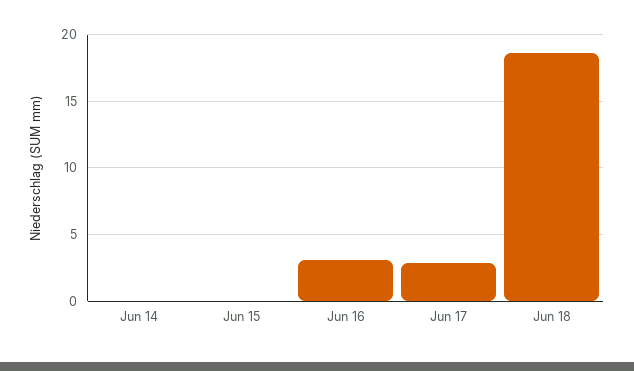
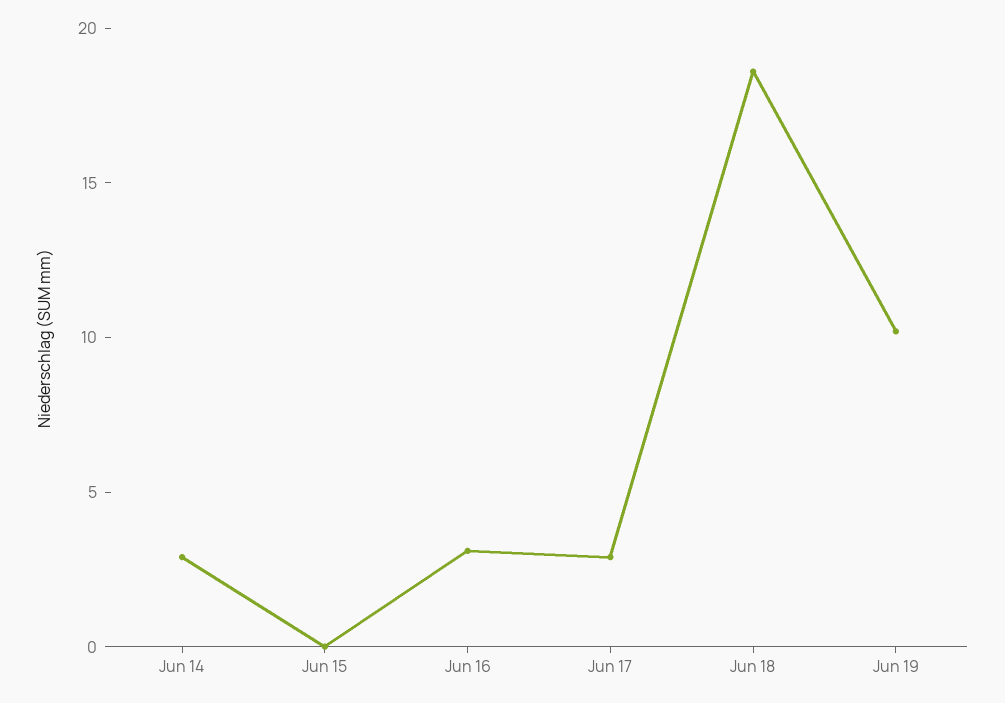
Jun 14: 0 -> 3
Jun 19: none -> 10

